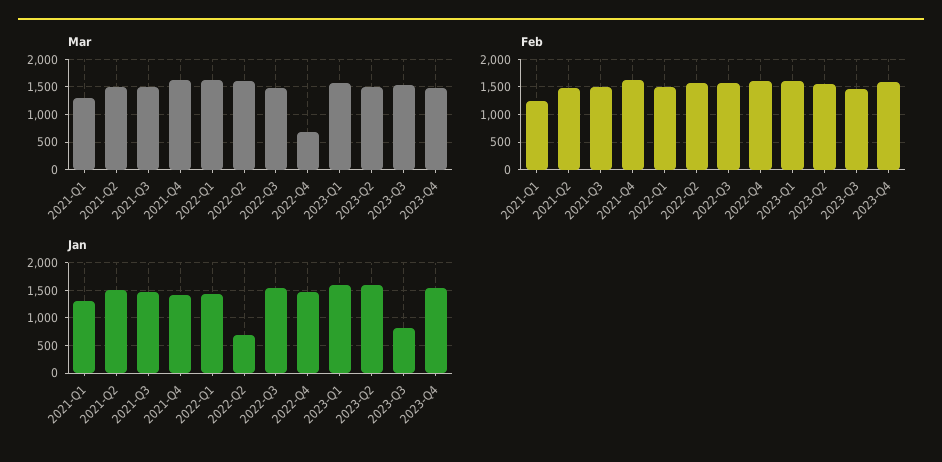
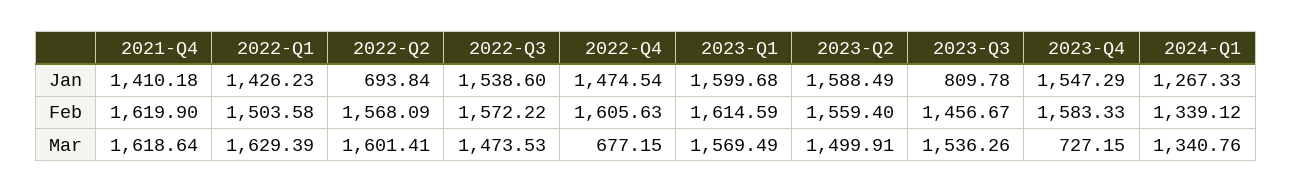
Mar, 2021-Q1: 1250 -> none
Mar, 2021-Q2: 1500 -> none
Mar, 2021-Q3: 1500 -> none
Mar, 2023-Q4: 1500 -> 727.15
Feb, 2021-Q1: 1250 -> none
Feb, 2021-Q2: 1500 -> none
Feb, 2021-Q3: 1500 -> none
Jan, 2021-Q1: 1250 -> none
Jan, 2021-Q2: 1500 -> none
Jan, 2021-Q3: 1500 -> none
Jan, 2024-Q1: none -> 1267.33
Feb, 2024-Q1: none -> 1339.12
Mar, 2024-Q1: none -> 1340.76

